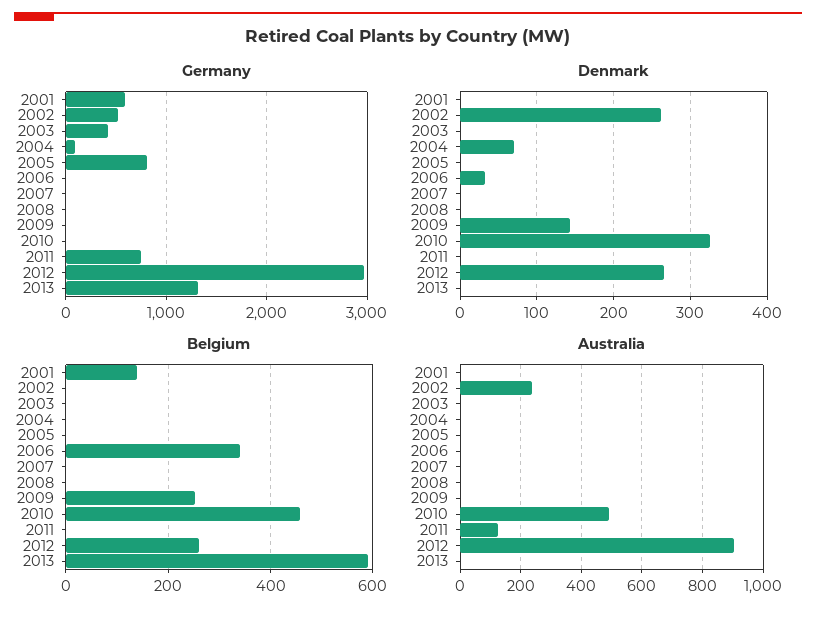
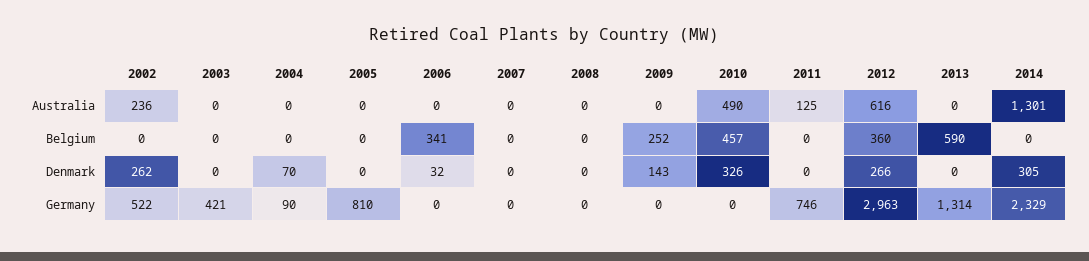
Germany, 2001: 600 -> none
Denmark, 2001: 0 -> none
Belgium, 2001: 140 -> none
Belgium, 2012: 260 -> 360
Australia, 2001: 0 -> none
Australia, 2012: 900 -> 616
Australia, 2014: none -> 1301
Belgium, 2014: none -> 0
Denmark, 2014: none -> 305
Germany, 2014: none -> 2329

